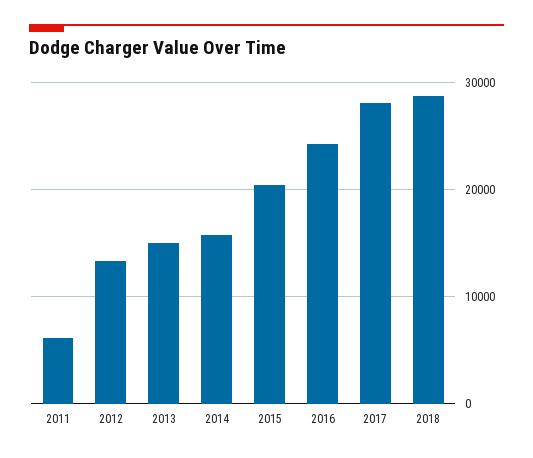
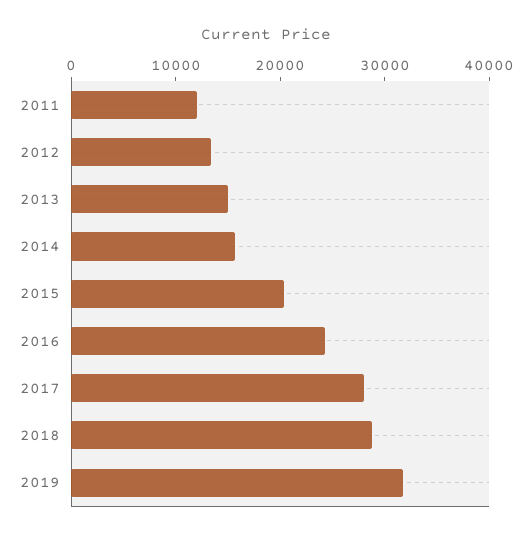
2011: 6000 -> 12000
2019: none -> 32000

